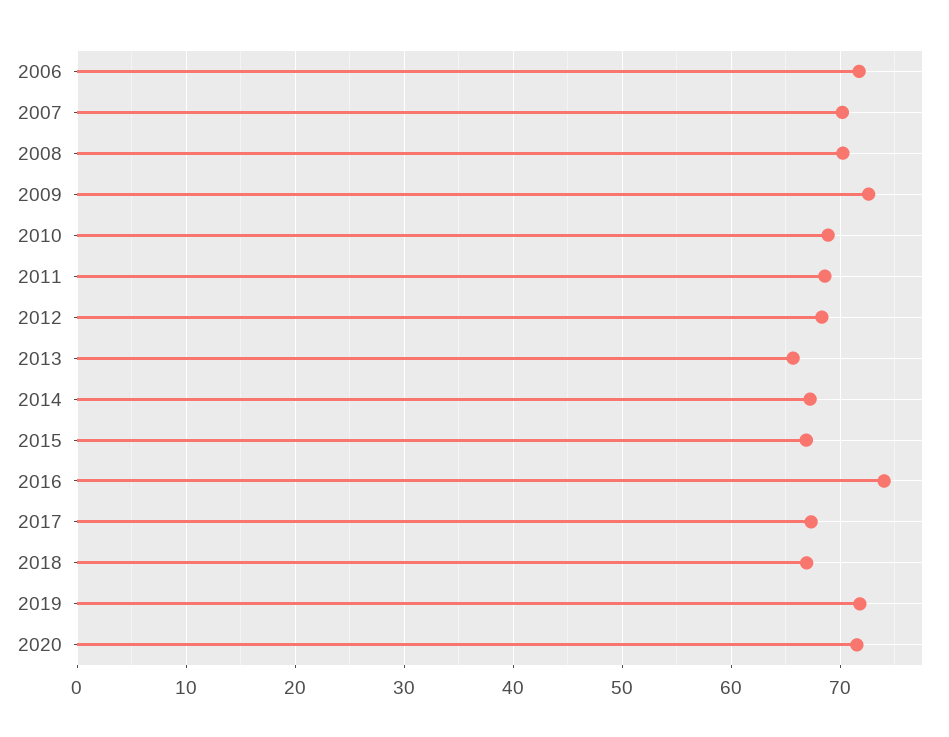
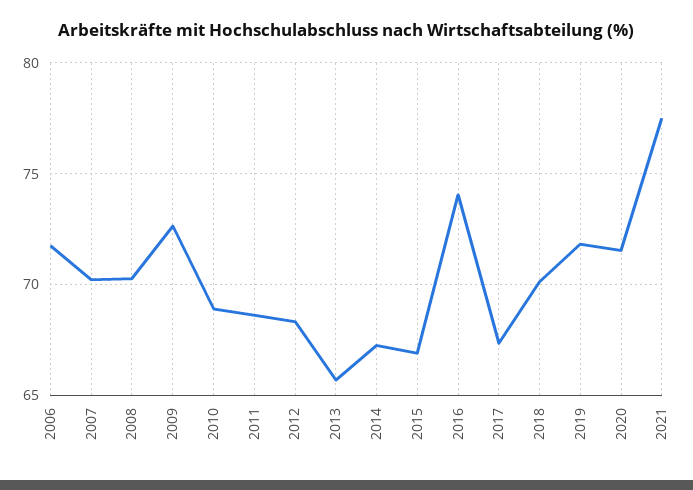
2018: 67 -> 70
2021: none -> 77.5

